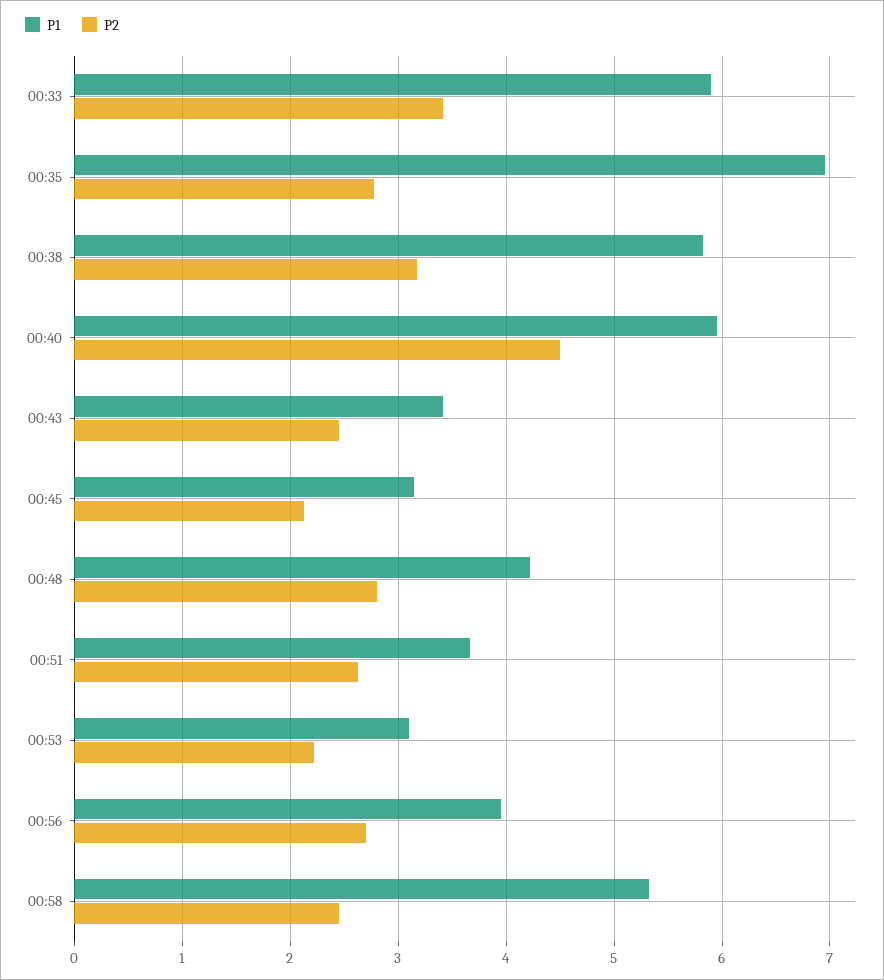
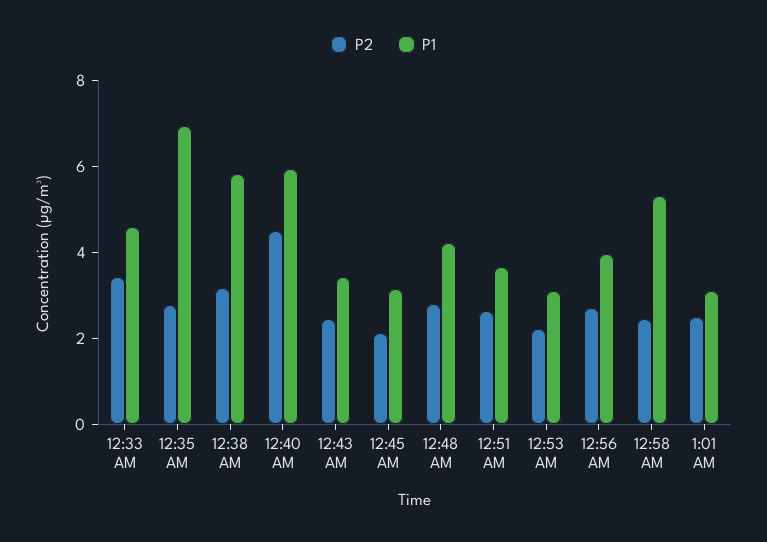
P1, 00:33: 5.9 -> 4.5
P2, 1:01 AM: none -> 2.5
P1, 1:01 AM: none -> 3

